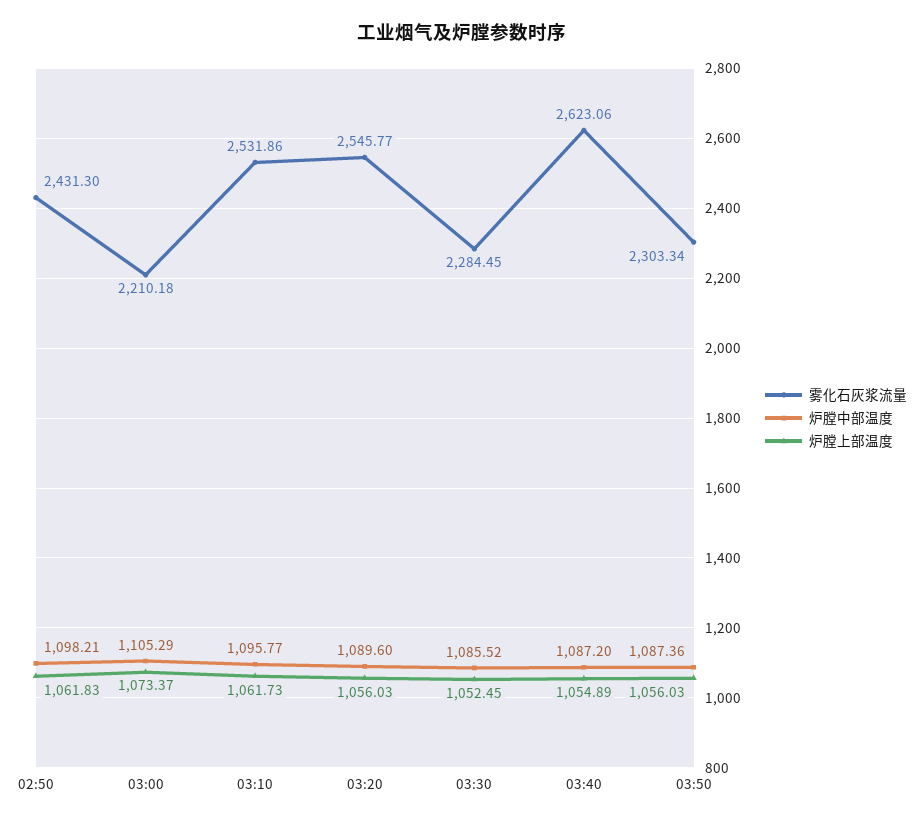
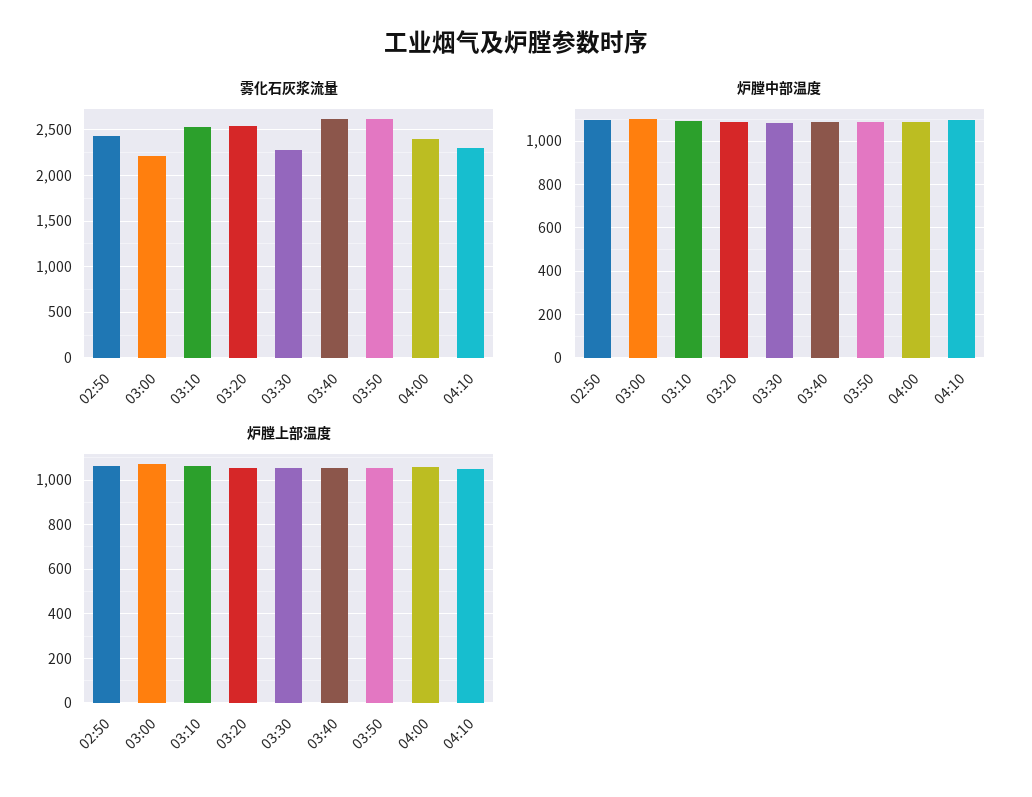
雾化石灰浆流量, 03:50: 2303.34 -> 2600
雾化石灰浆流量, 04:00: none -> 2400
雾化石灰浆流量, 04:10: none -> 2300
炉膛中部温度, 04:00: none -> 1100
炉膛中部温度, 04:10: none -> 1100
炉膛上部温度, 04:00: none -> 1050
炉膛上部温度, 04:10: none -> 1050

